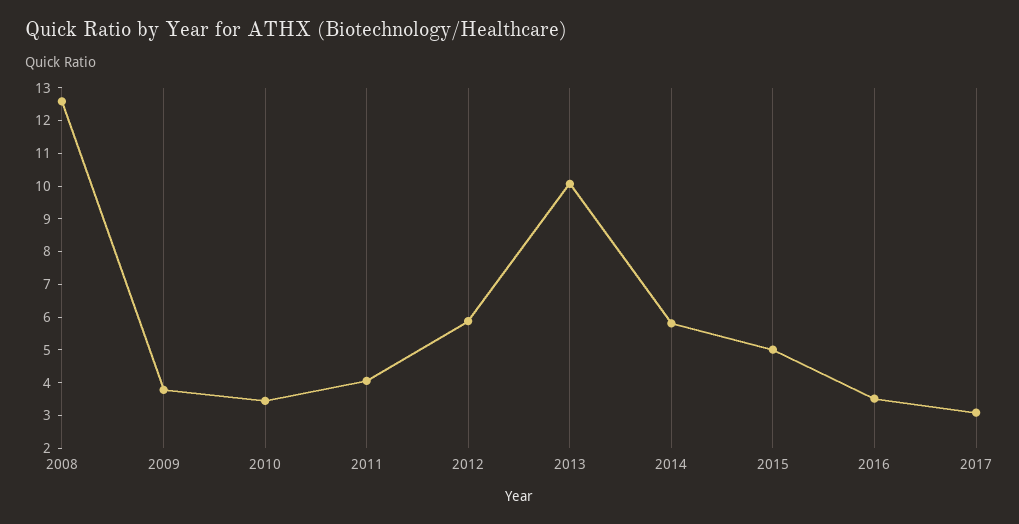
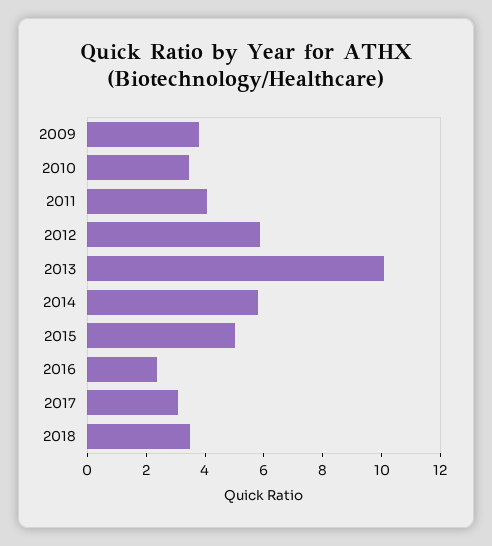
2008: 12.5 -> none
2016: 3.5 -> 2.5
2018: none -> 3.5

